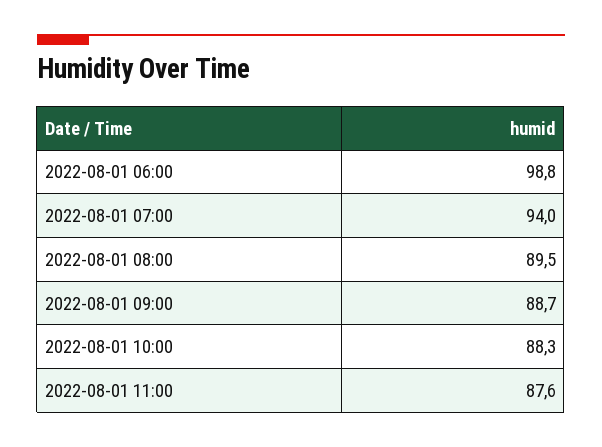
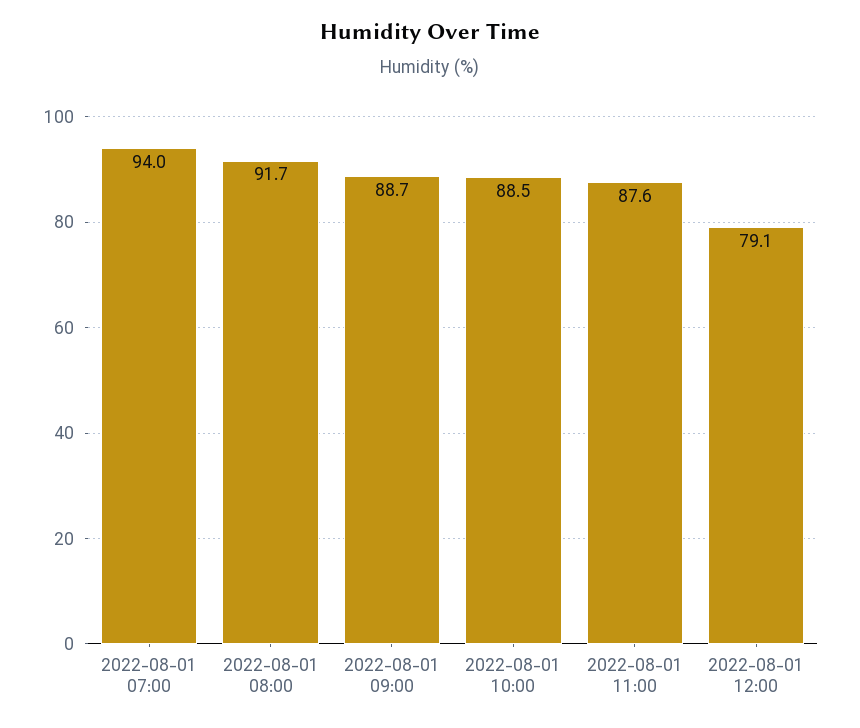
2022-08-01 06:00: 98.8 -> none
2022-08-01 08:00: 89.5 -> 91.7
2022-08-01 10:00: 88.3 -> 88.5
2022-08-01 12:00: none -> 79.1

